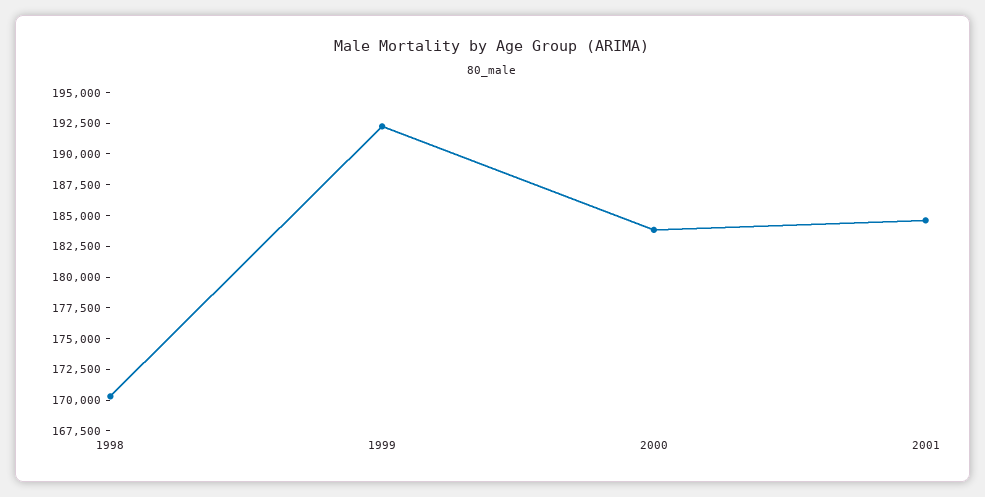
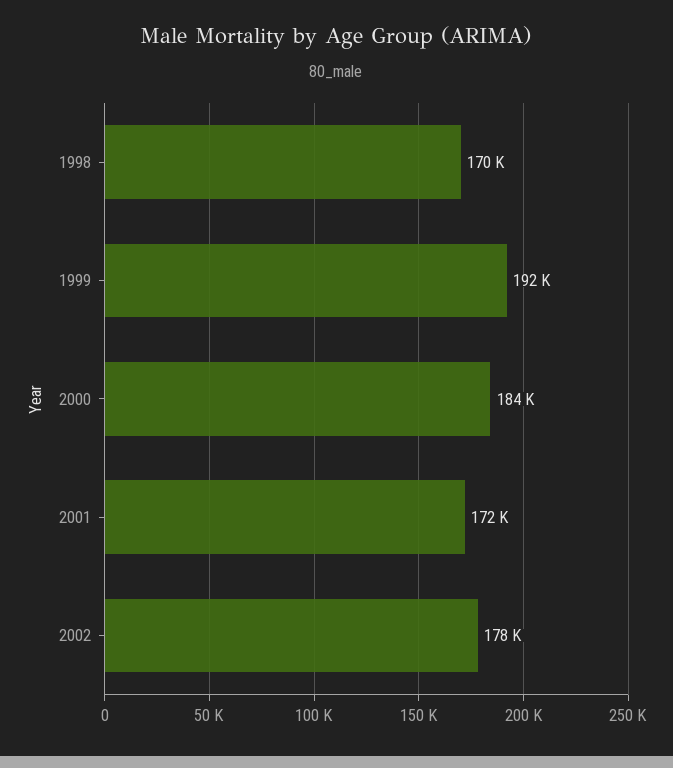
2001: 185000 -> 172000
2002: none -> 178000

